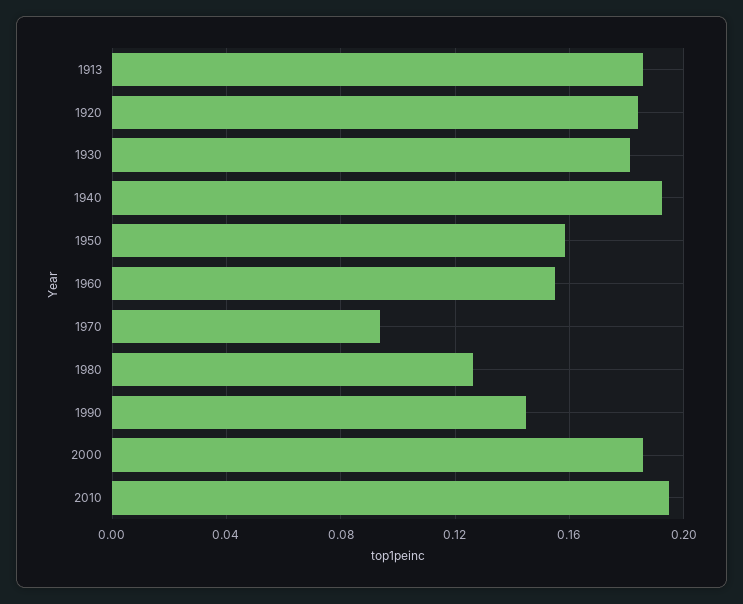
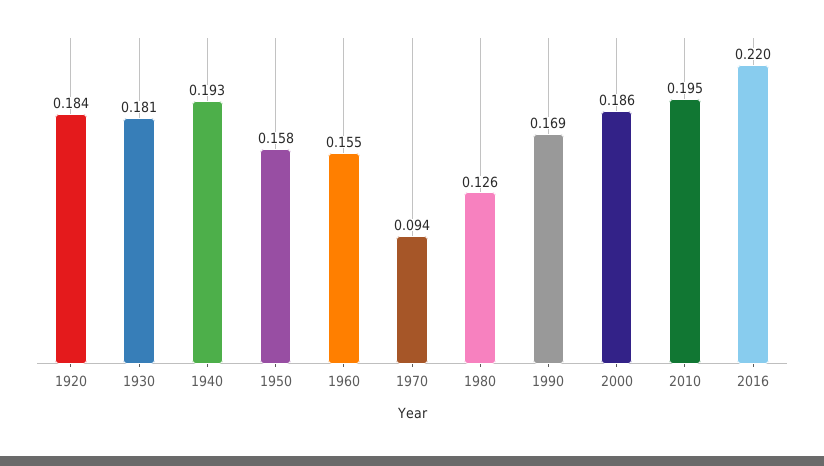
1913: 0.185 -> none
1990: 0.145 -> 0.169
2016: none -> 0.22

